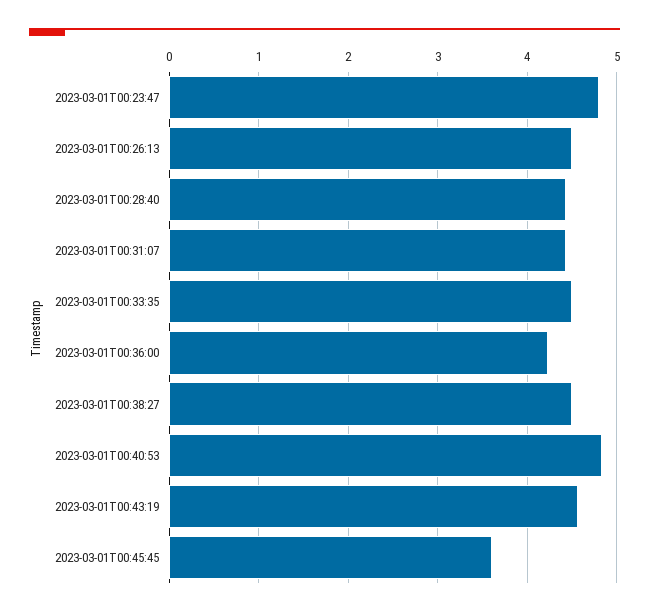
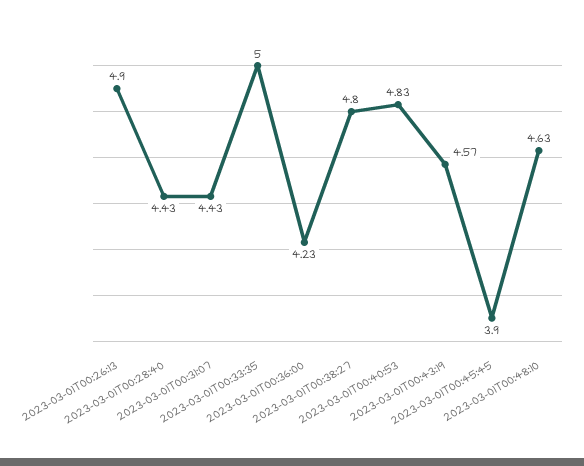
2023-03-01T00:23:47: 4.8 -> none
2023-03-01T00:26:13: 4.5 -> 4.9
2023-03-01T00:33:35: 4.5 -> 5
2023-03-01T00:38:27: 4.5 -> 4.8
2023-03-01T00:45:45: 3.6 -> 3.9
2023-03-01T00:48:10: none -> 4.63

